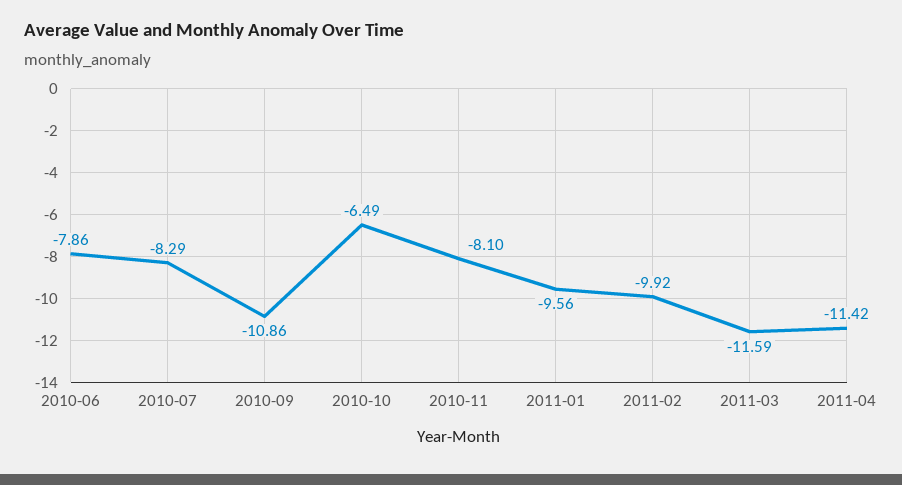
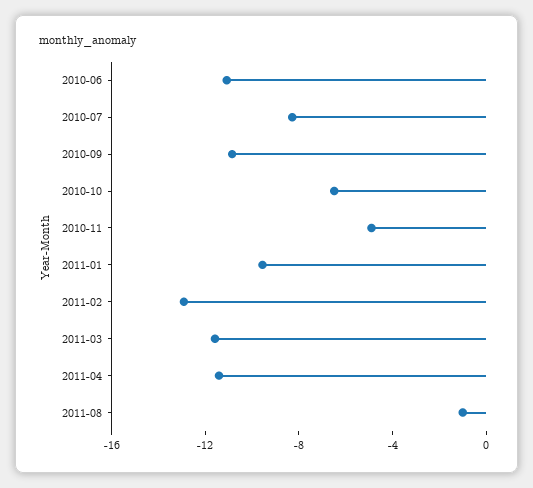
2010-06: -7.86 -> -11
2010-11: -8.1 -> -5
2011-02: -9.92 -> -13
2011-08: none -> -1

